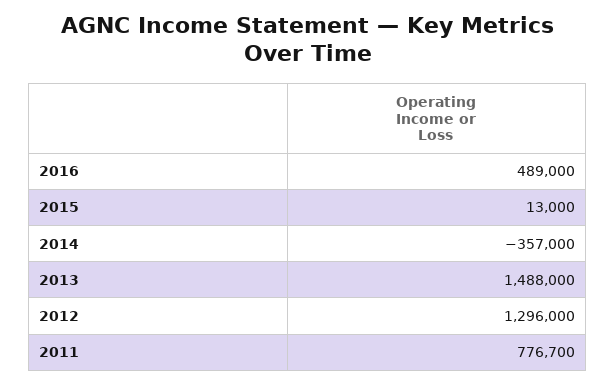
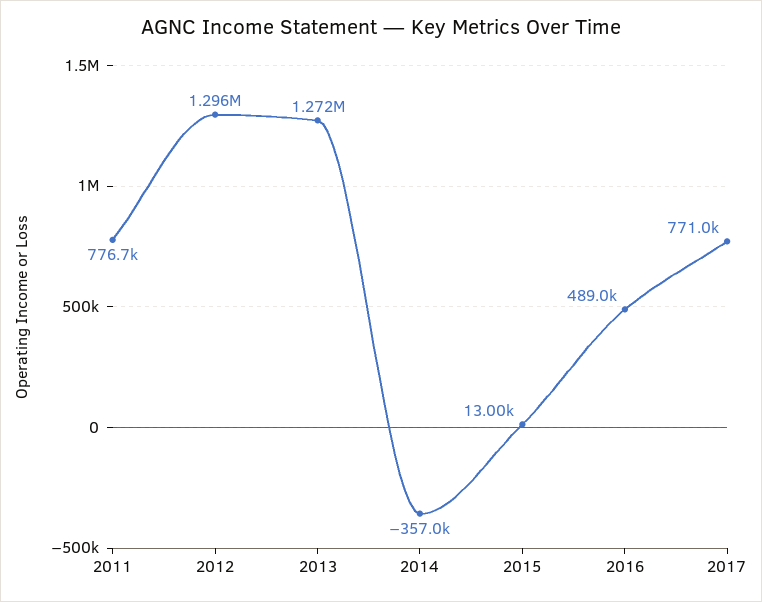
2013: 1488000 -> 1272000
2017: none -> 771000

